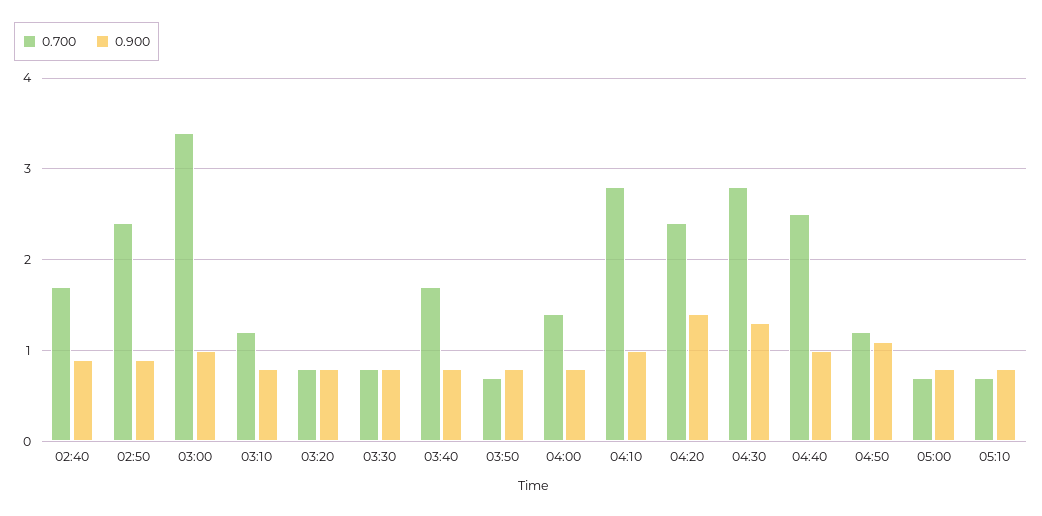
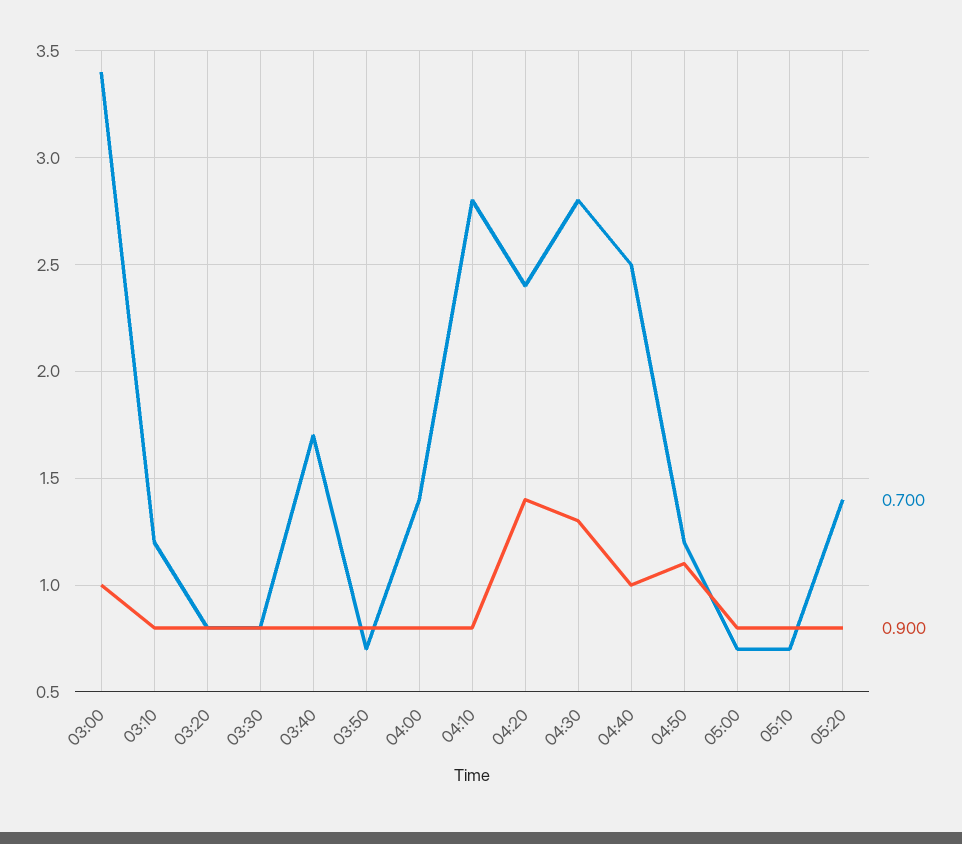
0.700, 02:40: 1.7 -> none
0.900, 02:40: 0.9 -> none
0.700, 02:50: 2.4 -> none
0.900, 02:50: 0.9 -> none
0.900, 04:10: 1 -> 0.8
0.700, 05:20: none -> 1.4
0.900, 05:20: none -> 0.8

